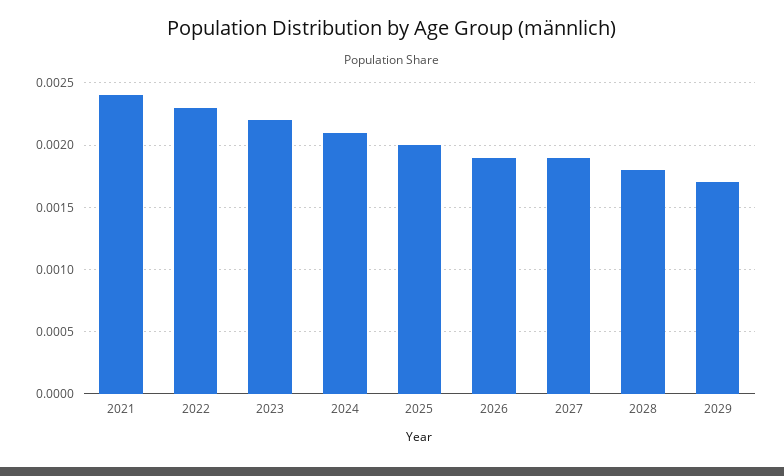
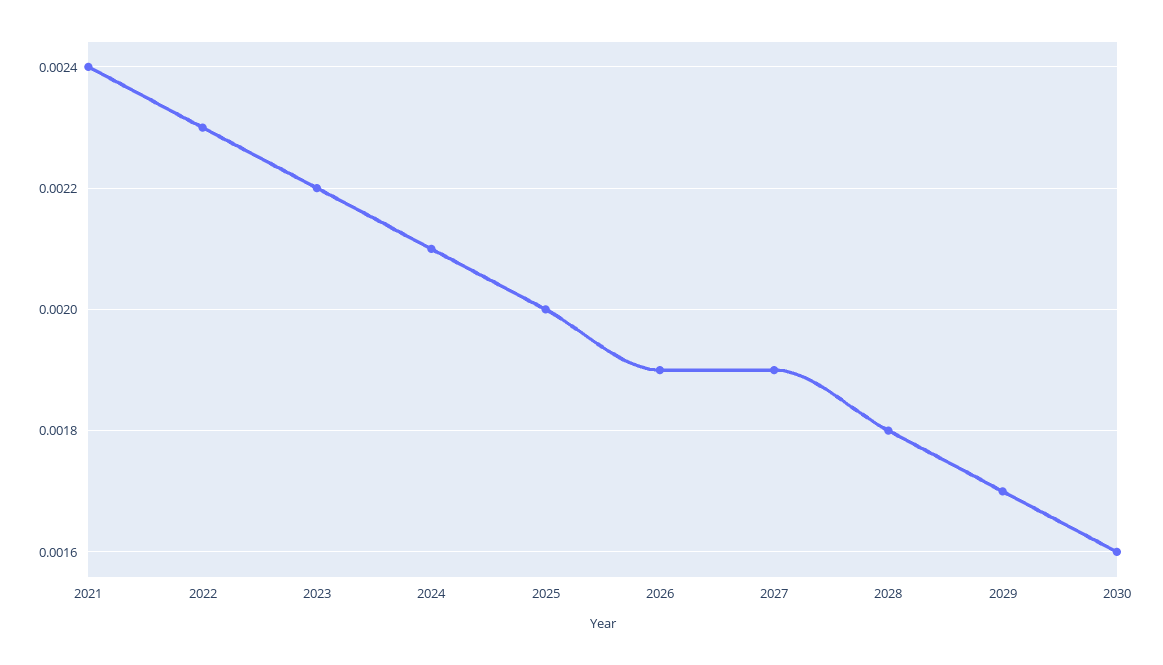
2030: none -> 0.0016

